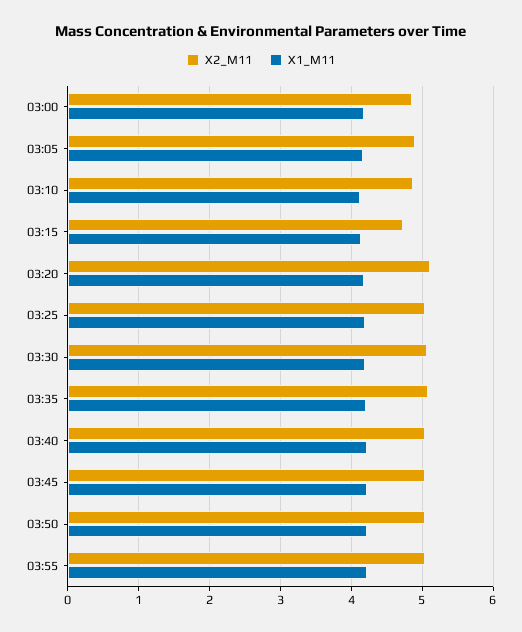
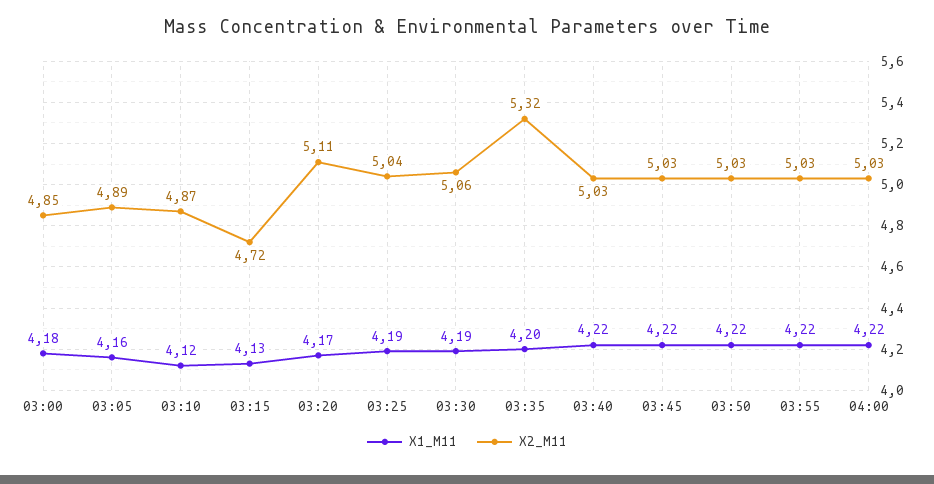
X2_M11, 03:35: 5.1 -> 5.32
X1_M11, 04:00: none -> 4.22
X2_M11, 04:00: none -> 5.03

